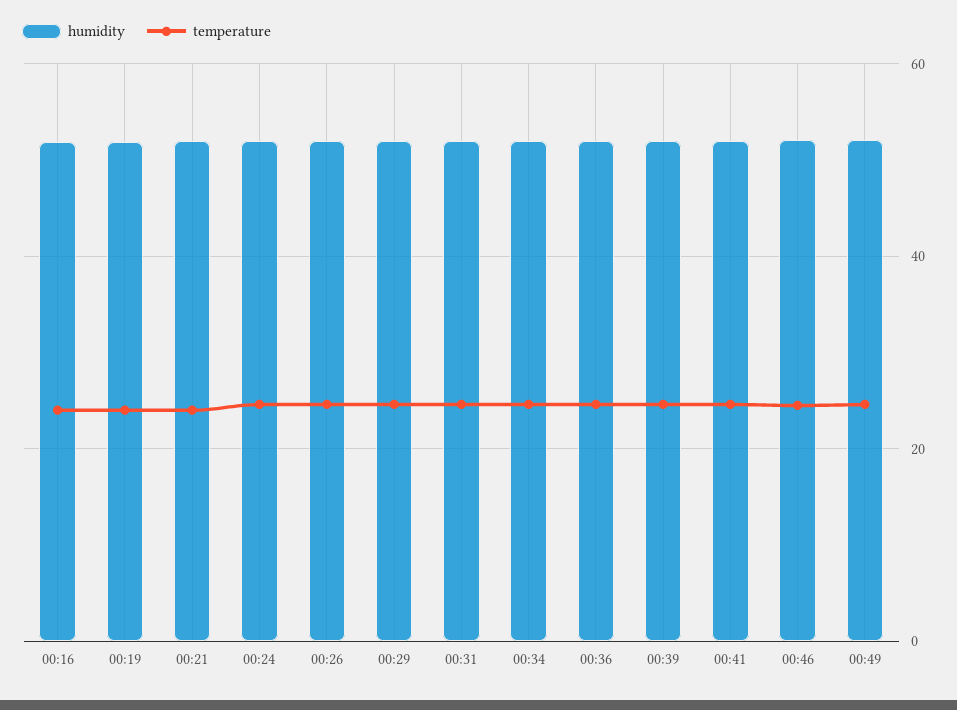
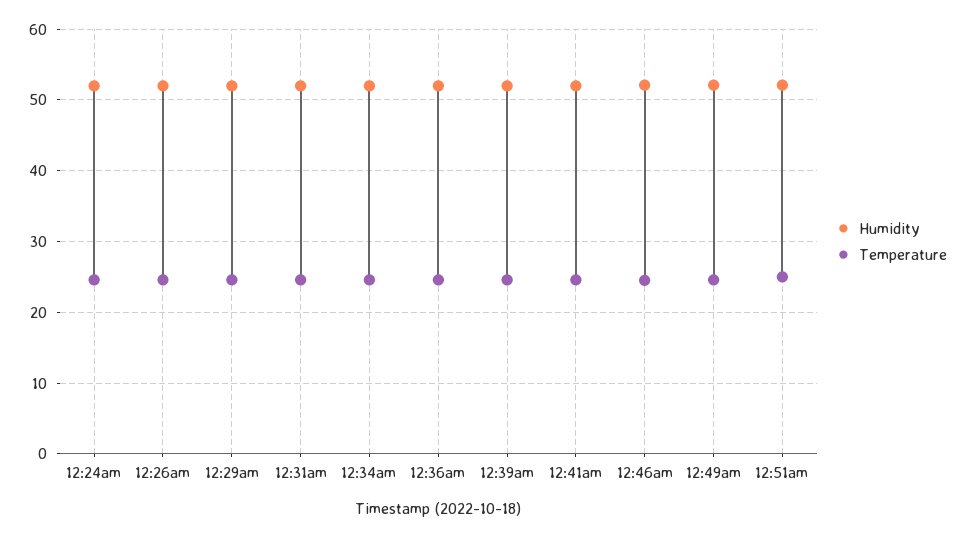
humidity, 00:16: 52 -> none
temperature, 00:16: 24 -> none
humidity, 00:19: 52 -> none
temperature, 00:19: 24 -> none
humidity, 00:21: 52 -> none
temperature, 00:21: 24 -> none
humidity, 12:51am: none -> 52
temperature, 12:51am: none -> 25

